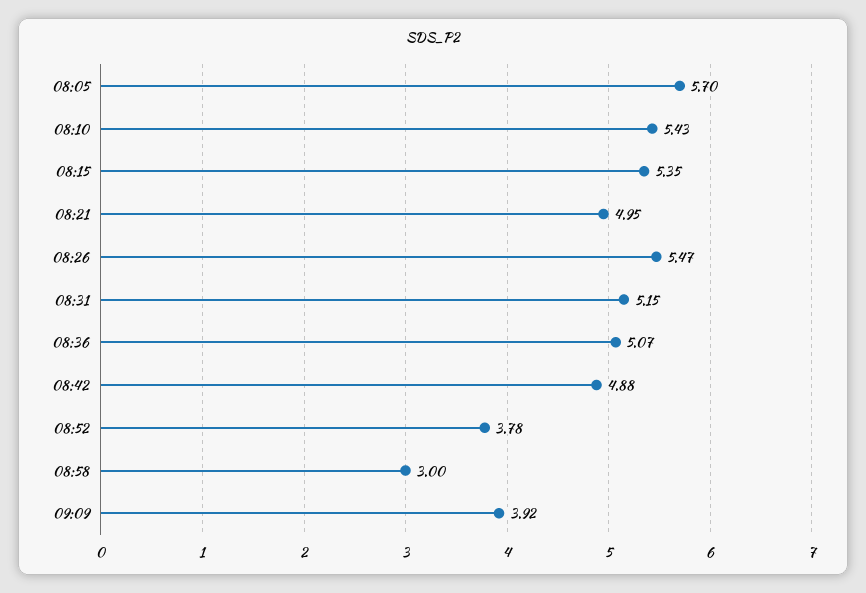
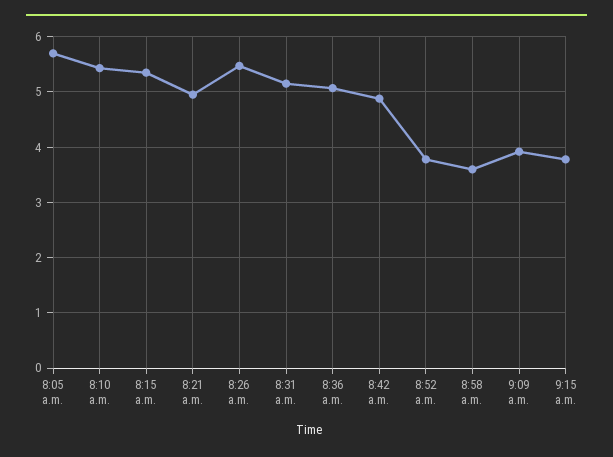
08:58: 3 -> 3.6
9:15 a.m.: none -> 3.8

